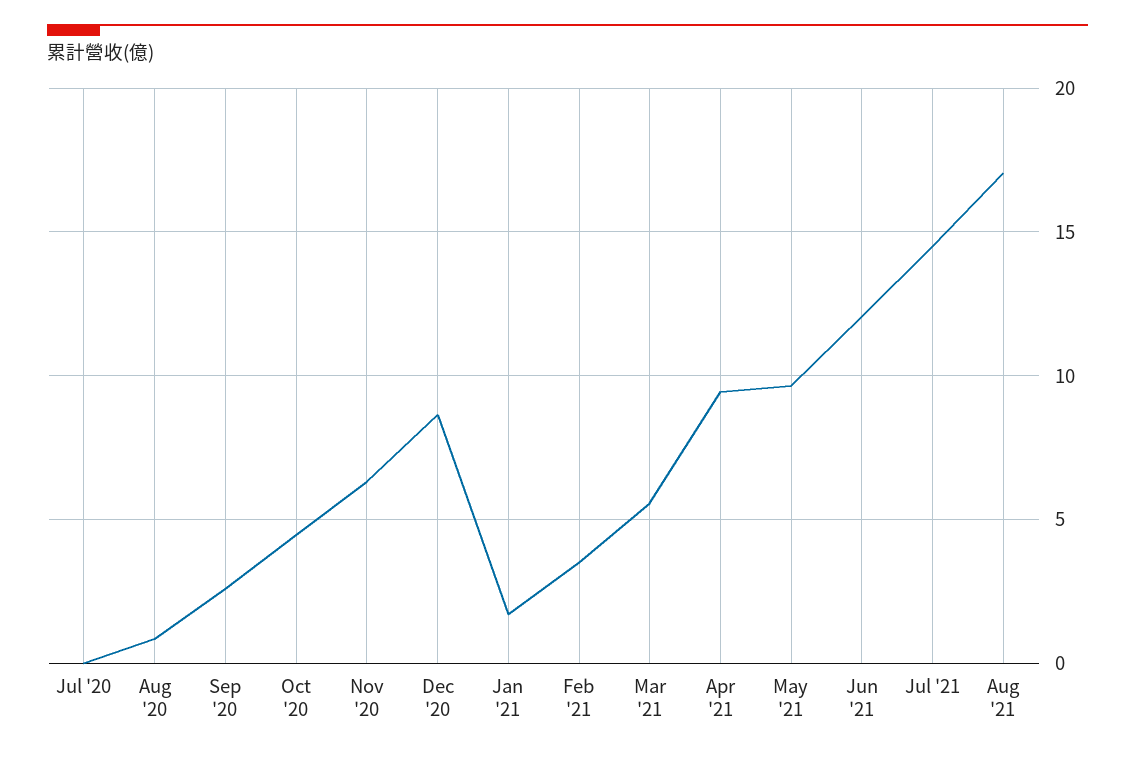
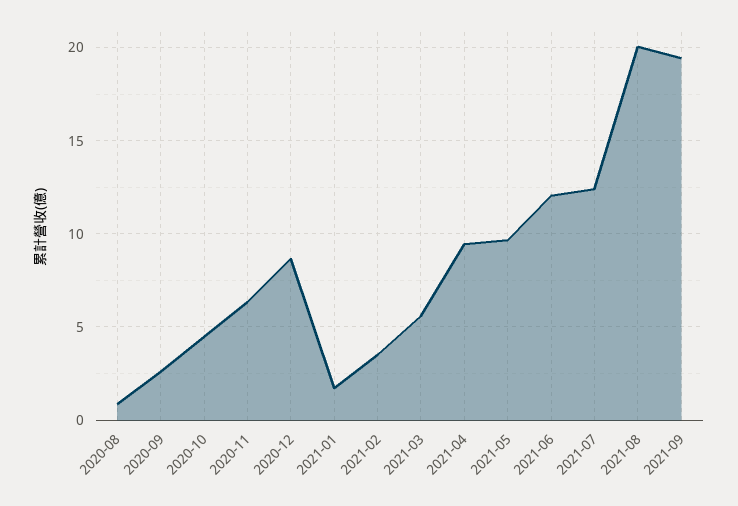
Jul '20: 0 -> none
Jul '21: 14.5 -> 12.5
Aug '21: 17 -> 20
2021-09: none -> 19.5

